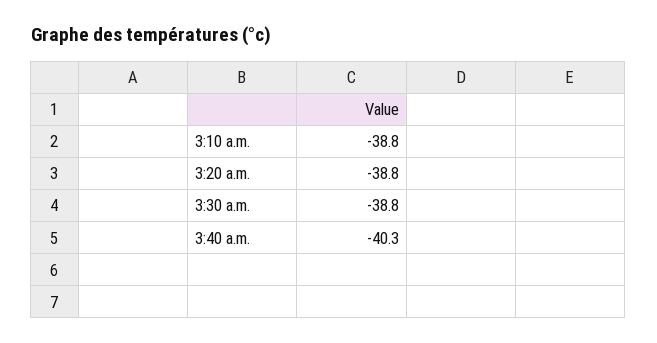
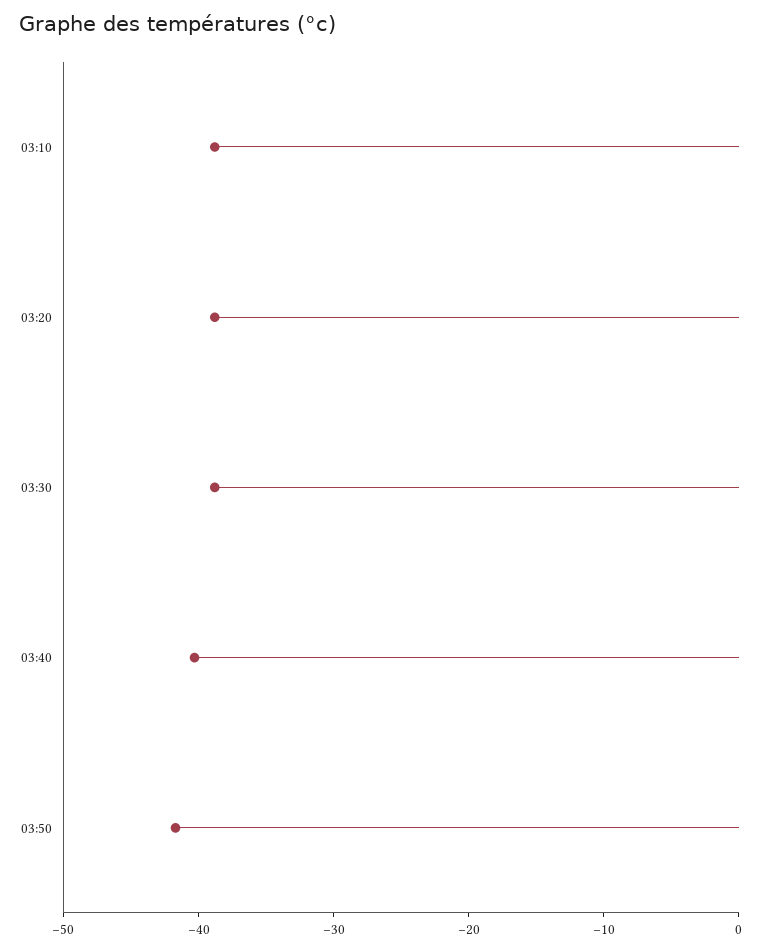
03:50: none -> -42

